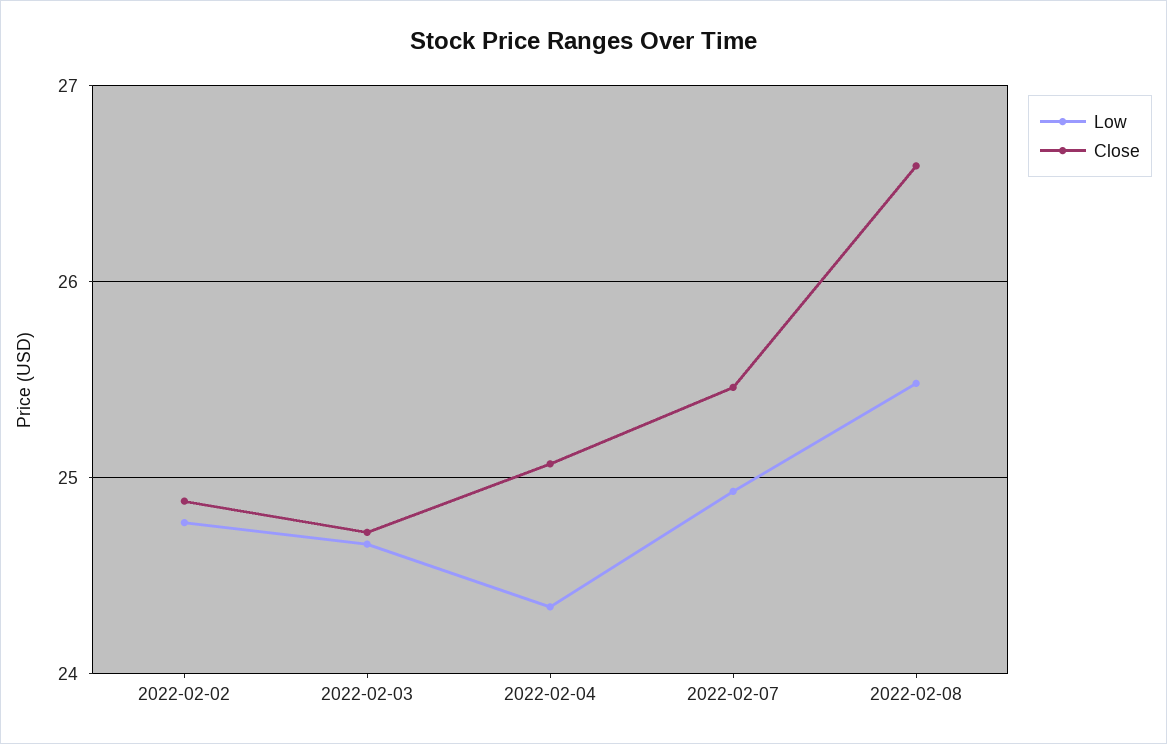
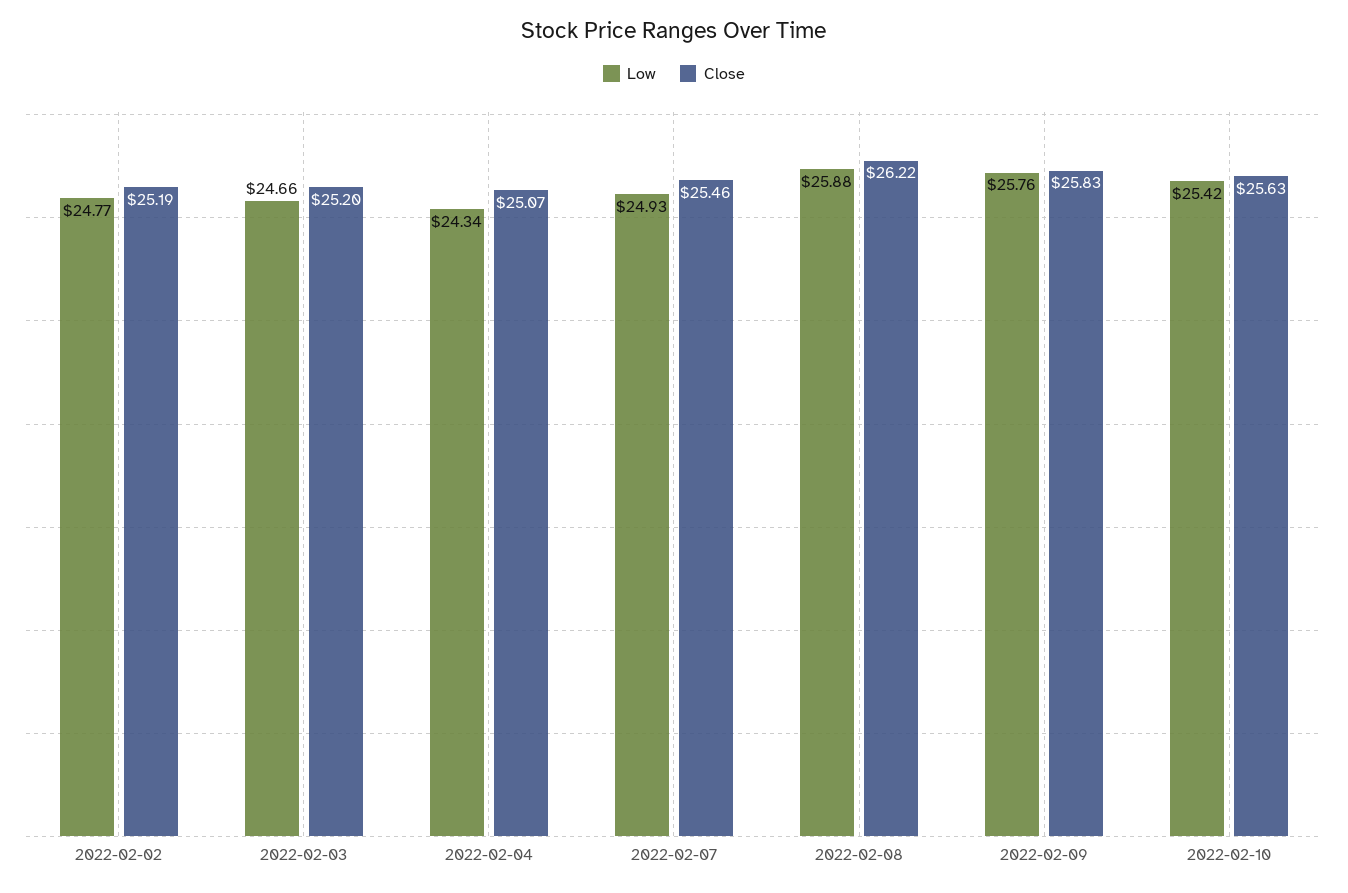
Close, 2022-02-02: 24.9 -> 25.19
Close, 2022-02-03: 24.7 -> 25.2
Low, 2022-02-08: 25.5 -> 25.88
Close, 2022-02-08: 26.6 -> 26.22
Low, 2022-02-09: none -> 25.76
Close, 2022-02-09: none -> 25.83
Low, 2022-02-10: none -> 25.42
Close, 2022-02-10: none -> 25.63

